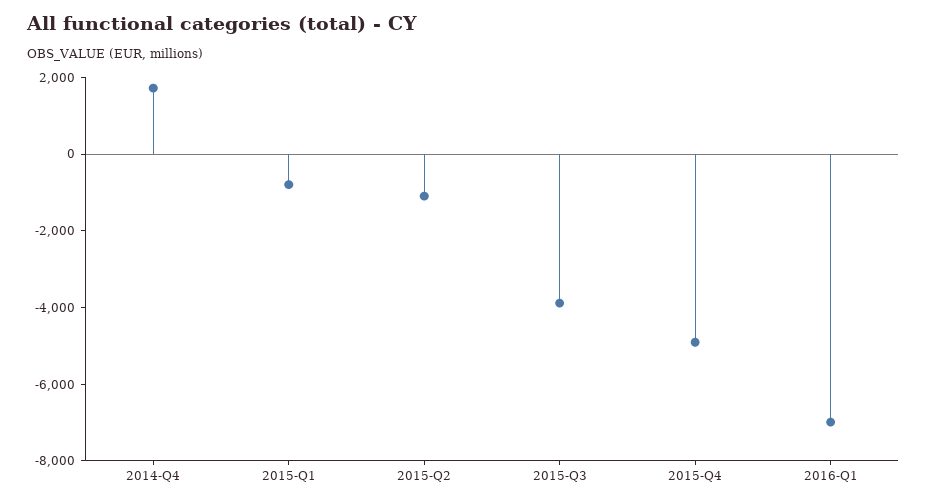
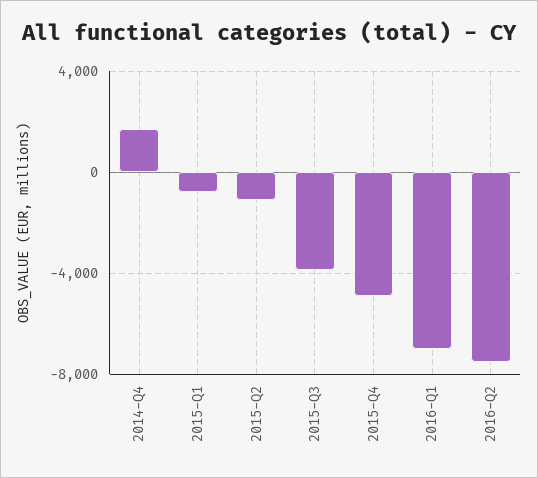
2016-Q2: none -> -7500

